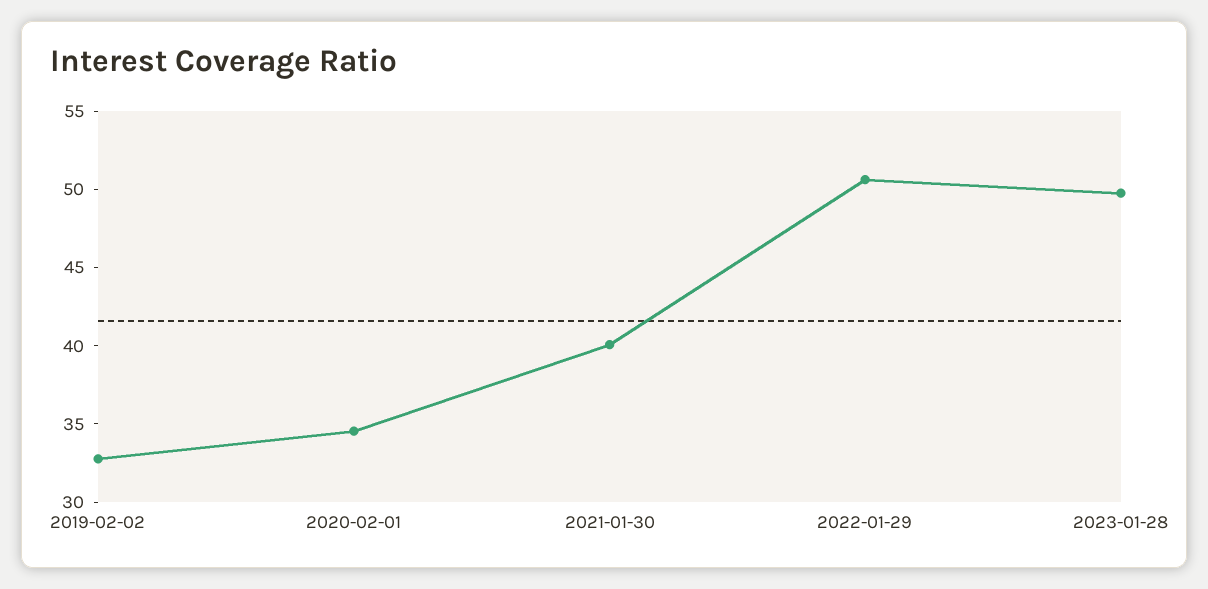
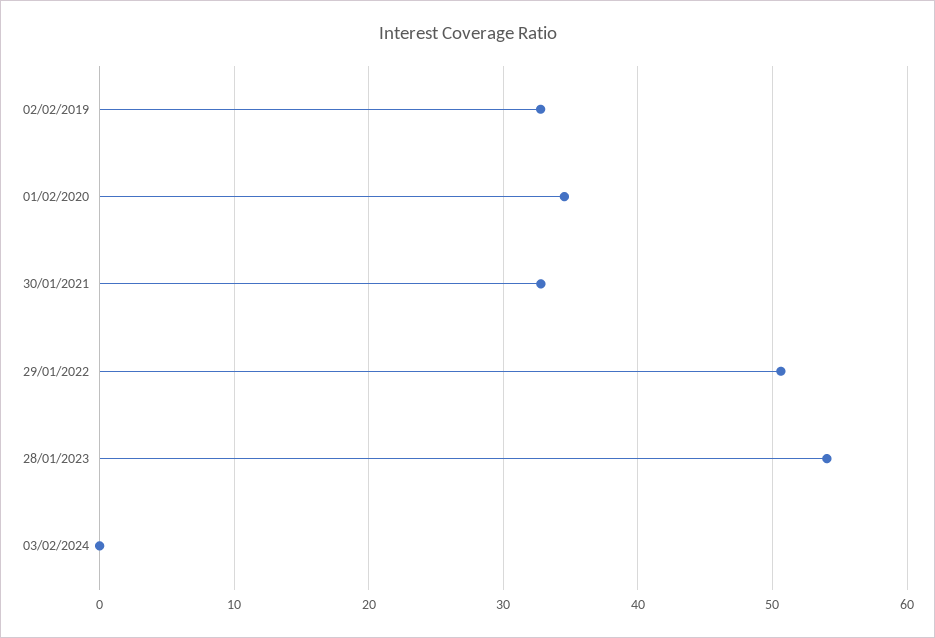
2021-01-30: 40 -> 33
2023-01-28: 50 -> 54
03/02/2024: none -> 0

